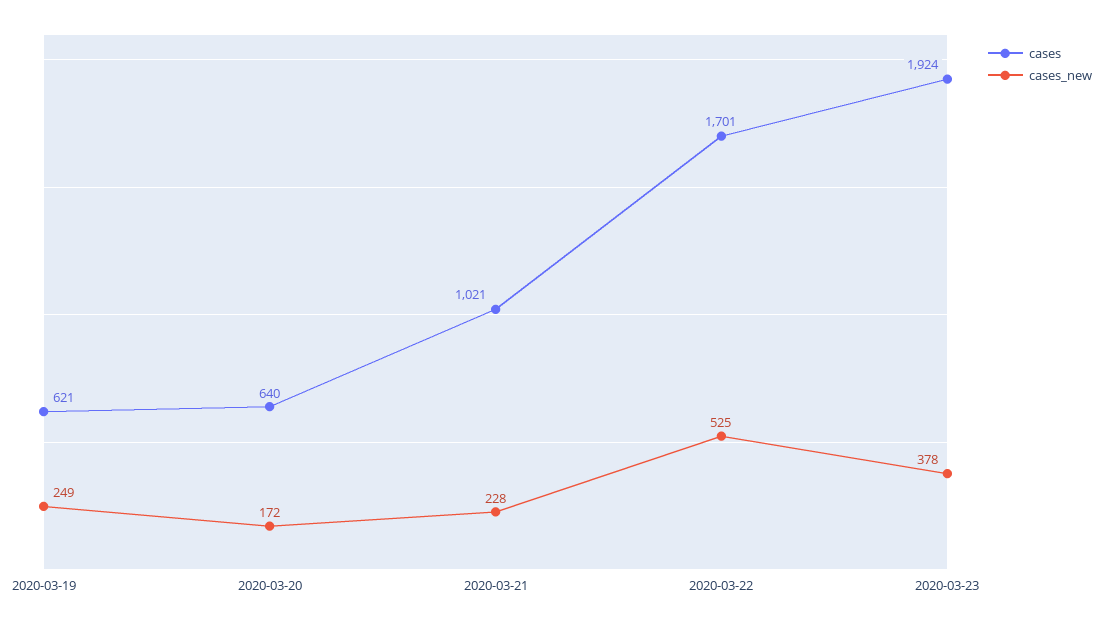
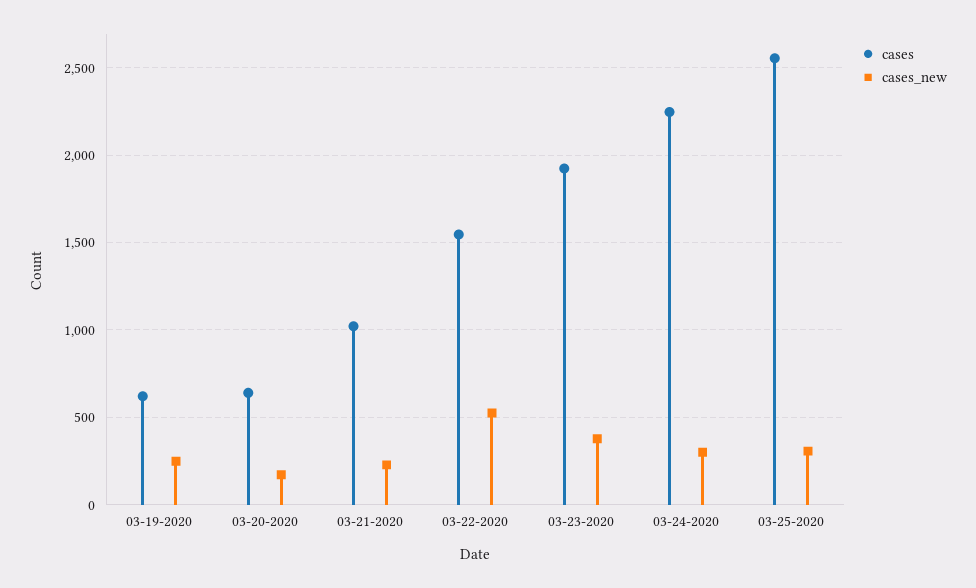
cases, 2020-03-22: 1701 -> 1550
cases, 03-24-2020: none -> 2250
cases_new, 03-24-2020: none -> 300
cases, 03-25-2020: none -> 2550
cases_new, 03-25-2020: none -> 300

